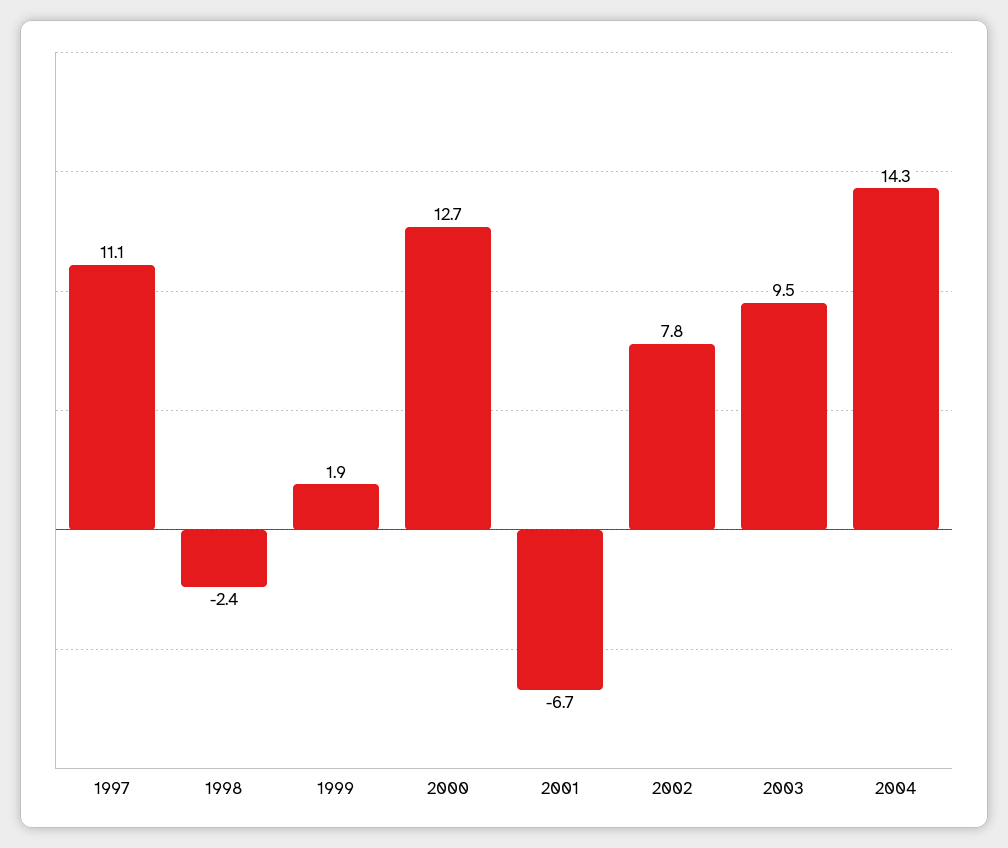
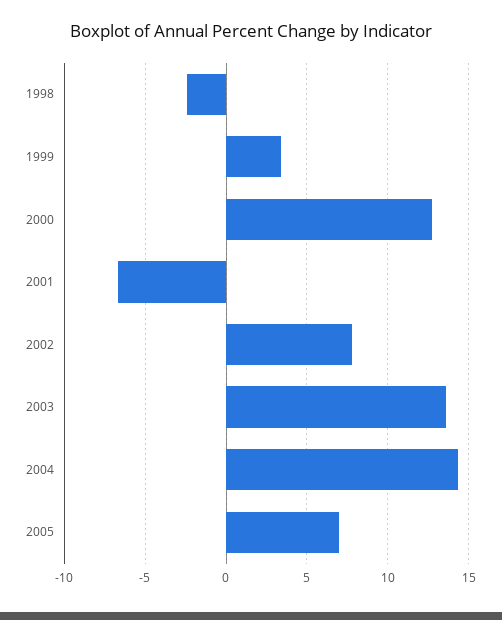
1997: 11.1 -> none
1999: 1.9 -> 3.5
2003: 9.5 -> 13.5
2005: none -> 7

